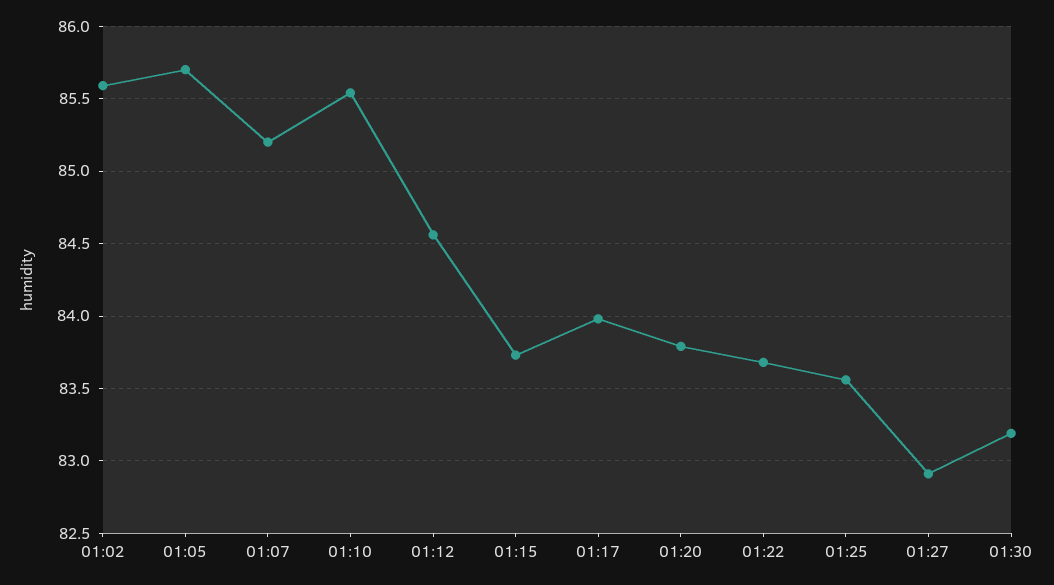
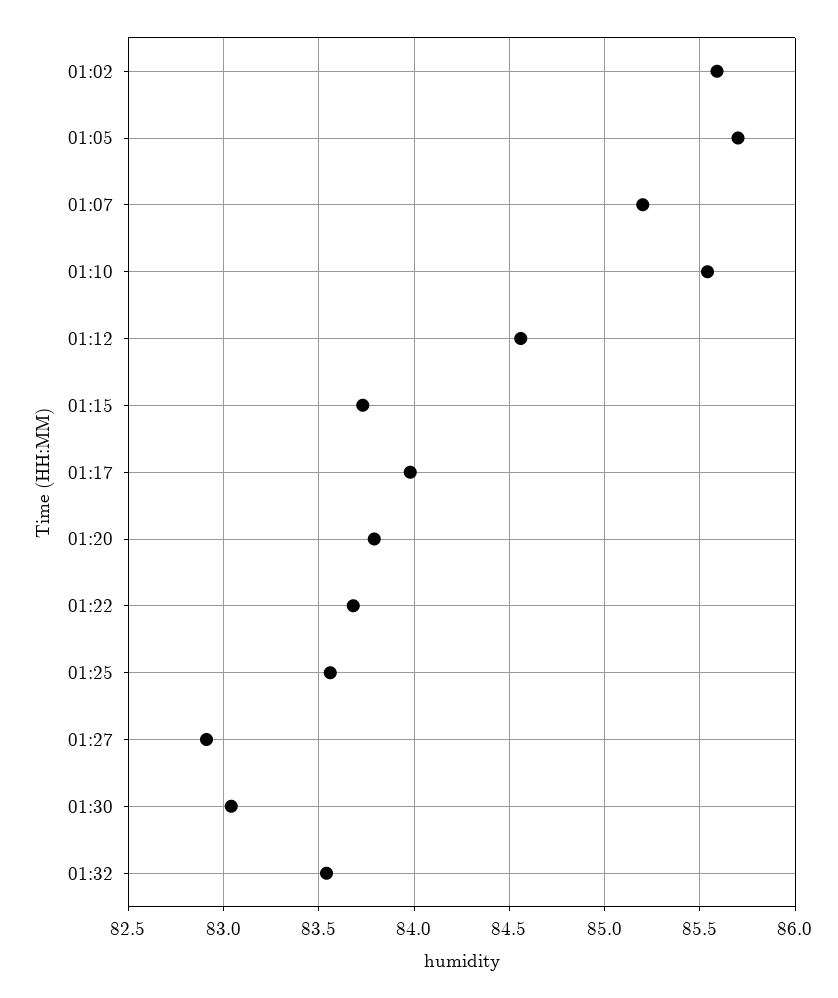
01:30: 83.2 -> 83.05
01:32: none -> 83.55

